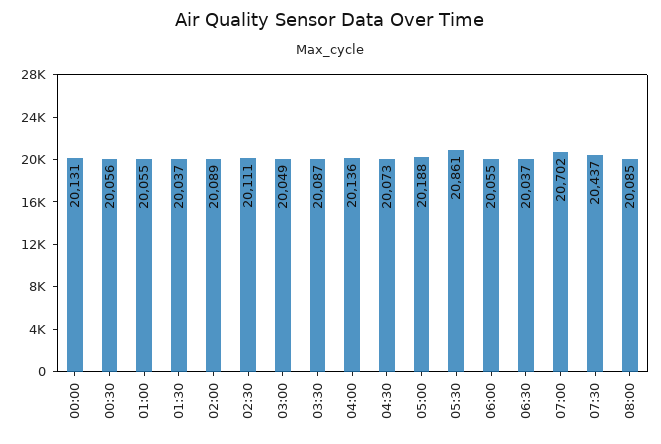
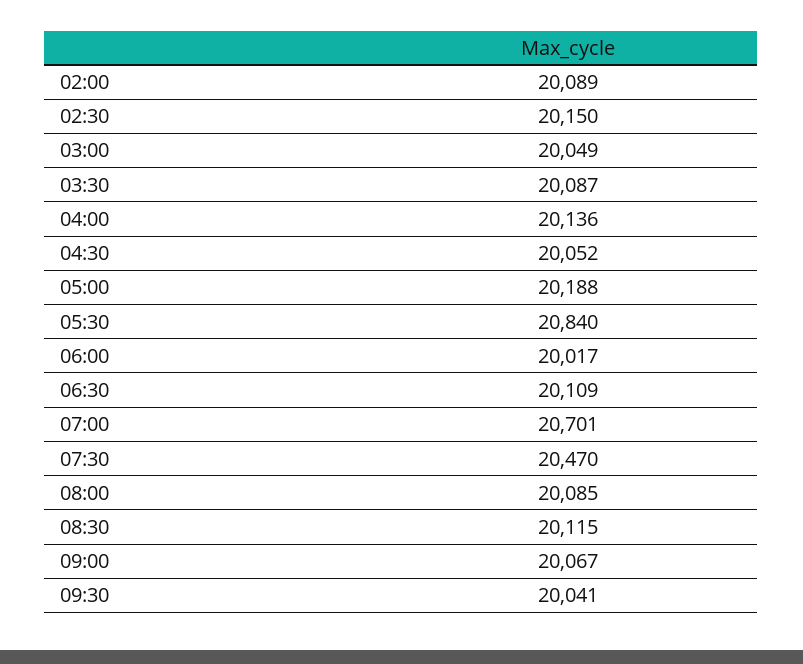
00:00: 20131 -> none
00:30: 20056 -> none
01:00: 20055 -> none
01:30: 20037 -> none
02:30: 20111 -> 20150
04:30: 20073 -> 20052
05:30: 20861 -> 20840
06:00: 20055 -> 20017
06:30: 20037 -> 20109
07:00: 20702 -> 20701
07:30: 20437 -> 20470
08:30: none -> 20115
09:00: none -> 20067
09:30: none -> 20041

